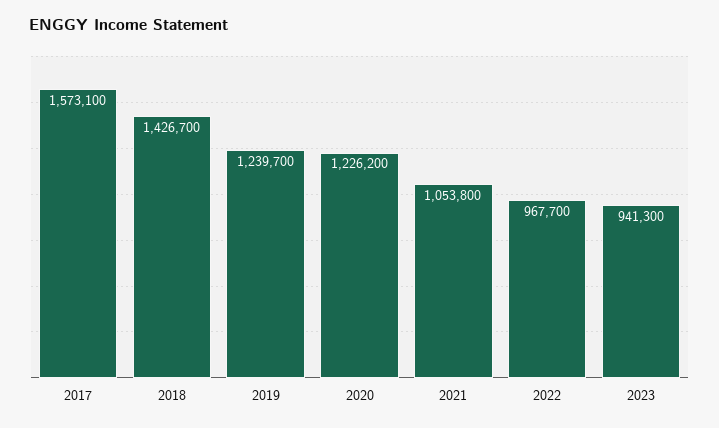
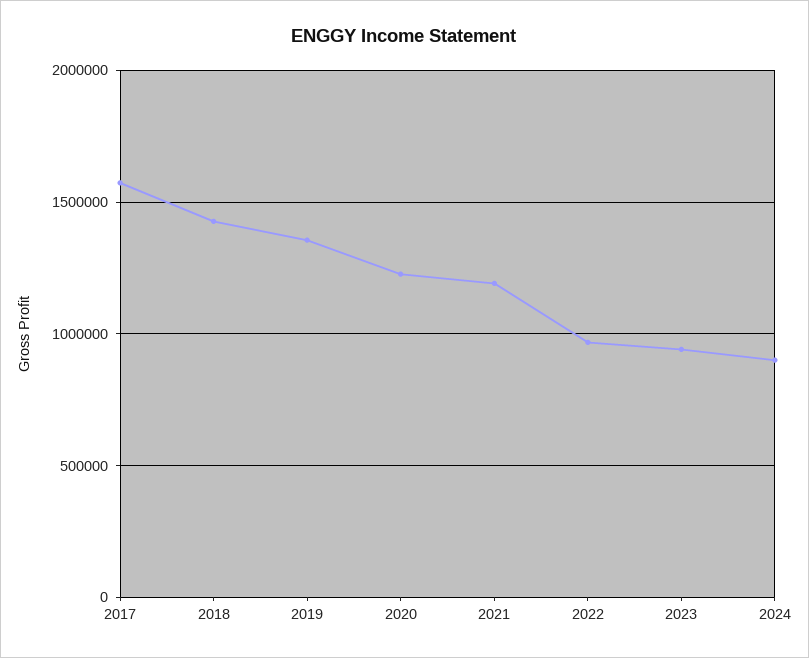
2019: 1239700 -> 1350000
2021: 1053800 -> 1200000
2024: none -> 900000

